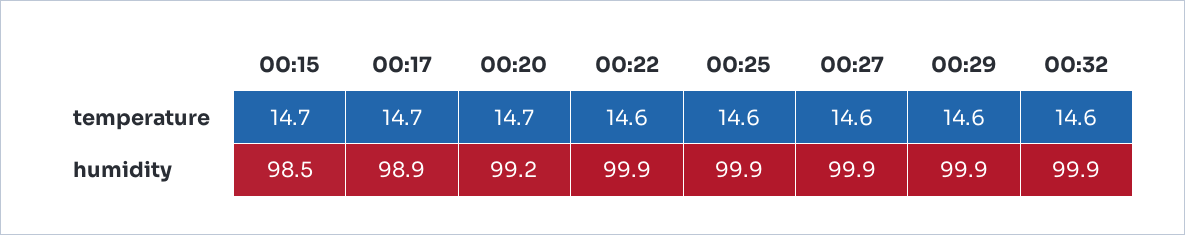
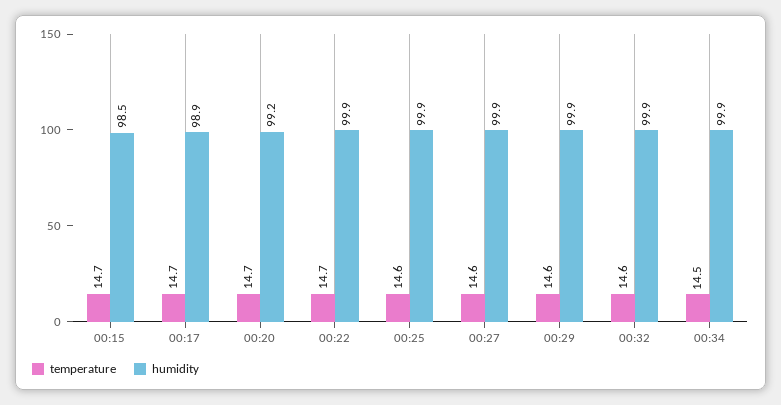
temperature, 00:22: 14.6 -> 14.7
temperature, 00:34: none -> 14.5
humidity, 00:34: none -> 99.9

